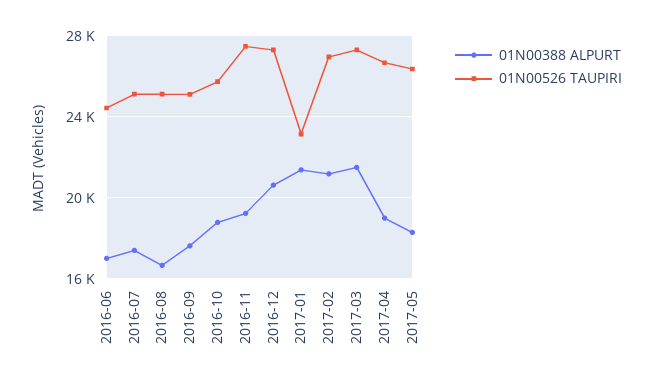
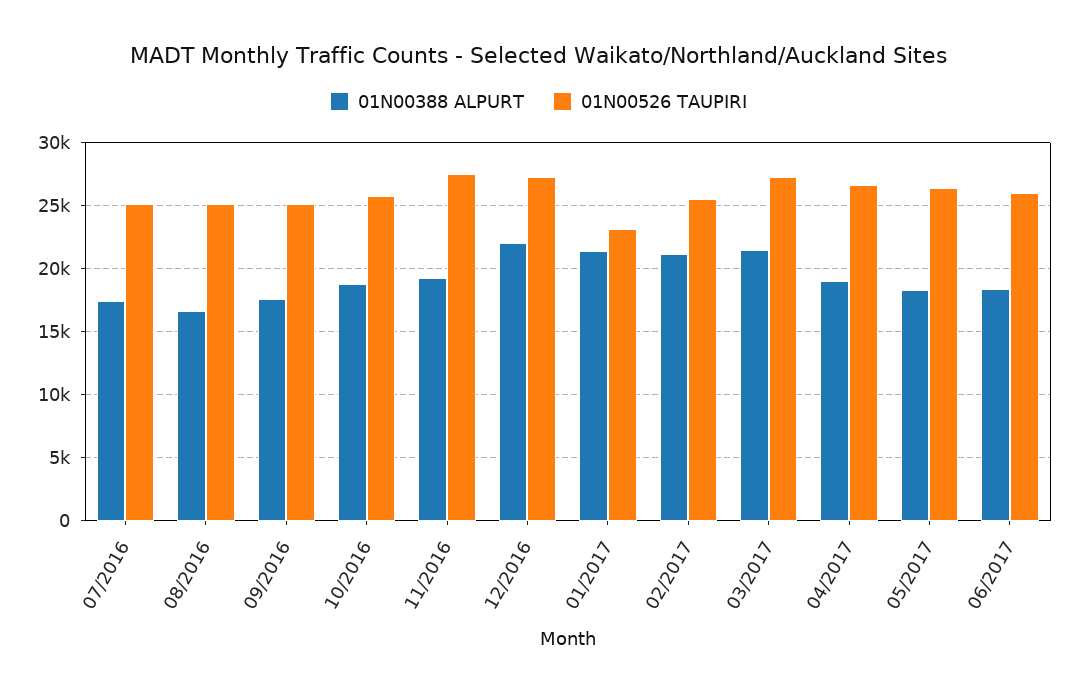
01N00388 ALPURT, 2016-06: 17000 -> none
01N00526 TAUPIRI, 2016-06: 24500 -> none
01N00388 ALPURT, 2016-12: 20500 -> 22000
01N00526 TAUPIRI, 2017-02: 27000 -> 25500
01N00388 ALPURT, 06/2017: none -> 18500
01N00526 TAUPIRI, 06/2017: none -> 26000

